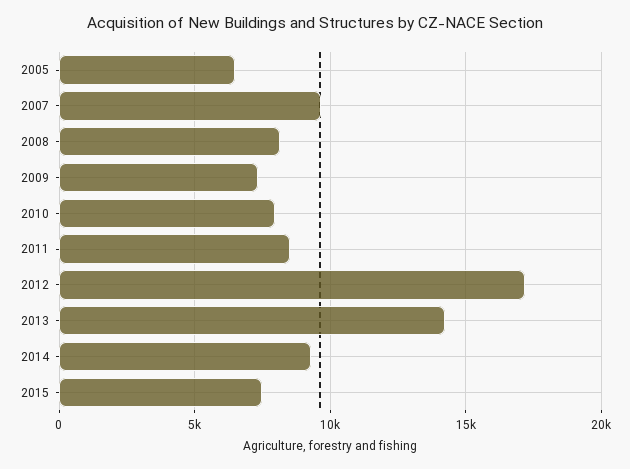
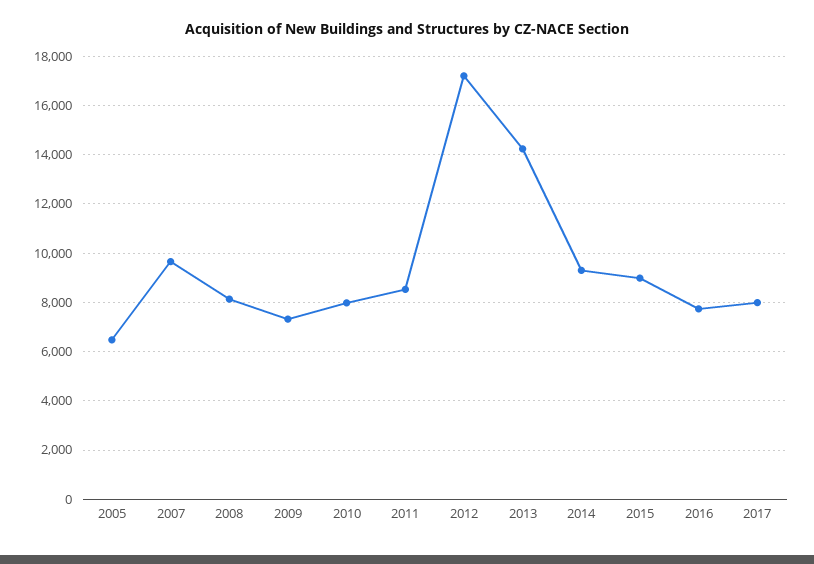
2015: 7500 -> 9000
2016: none -> 7750
2017: none -> 8000

